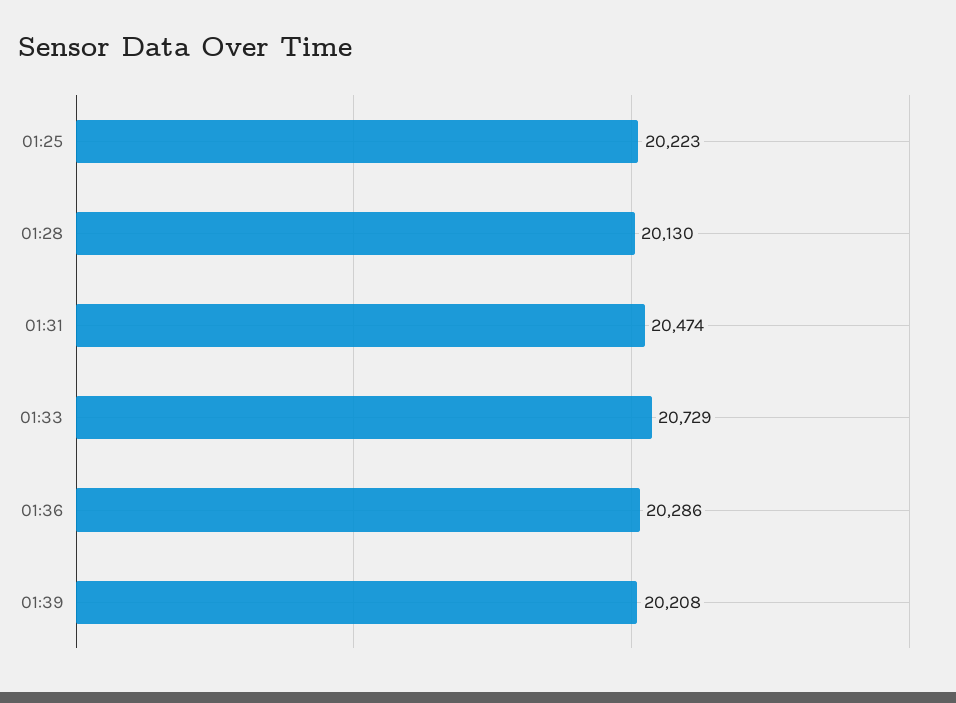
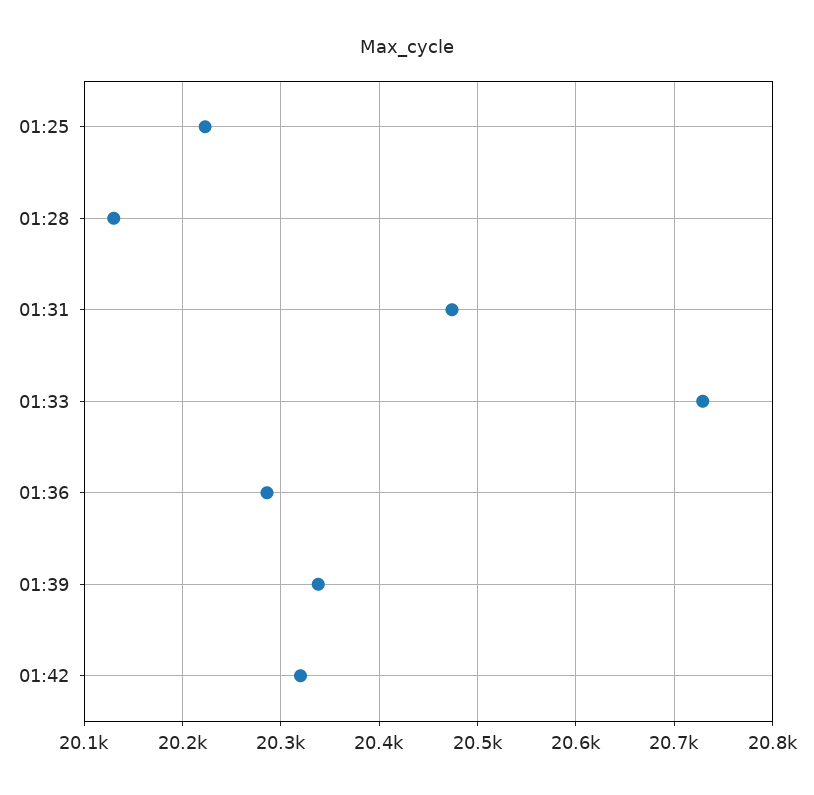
01:39: 20208 -> 20340
01:42: none -> 20320

